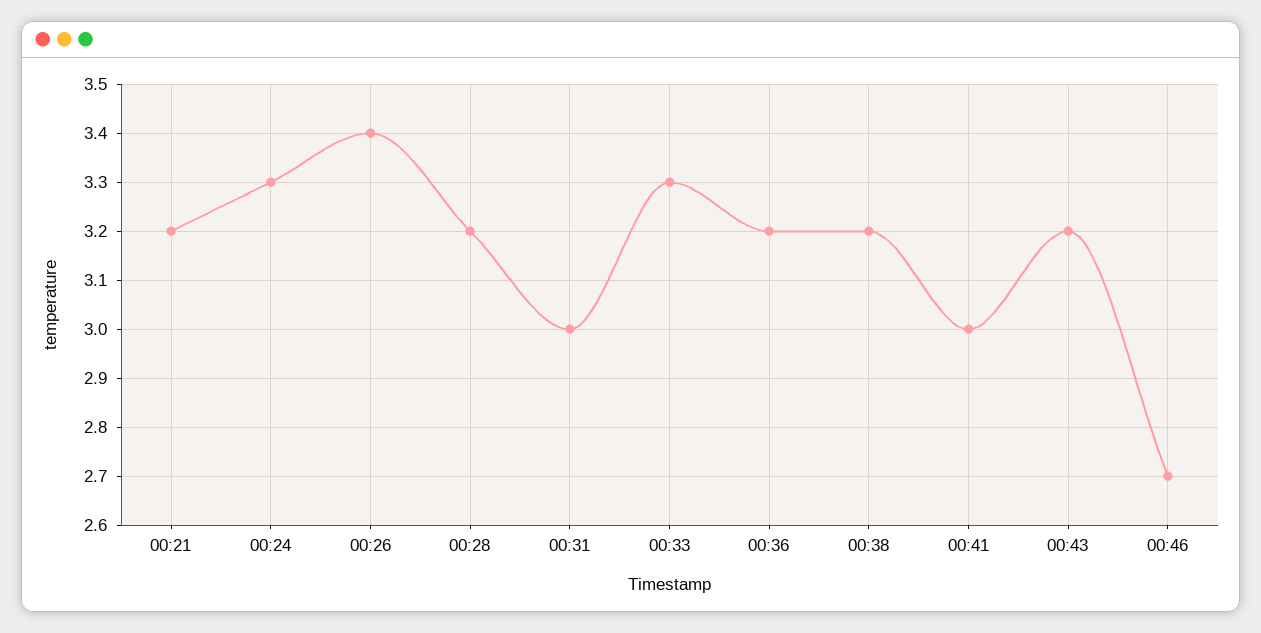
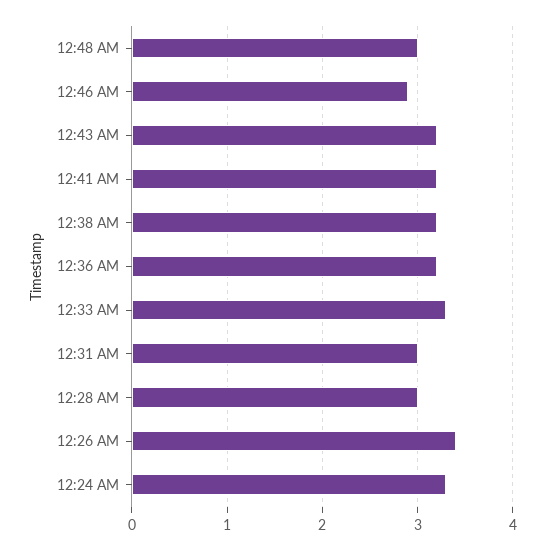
00:21: 3.2 -> none
00:28: 3.2 -> 3
00:41: 3 -> 3.2
00:46: 2.7 -> 2.9
12:48 AM: none -> 3

